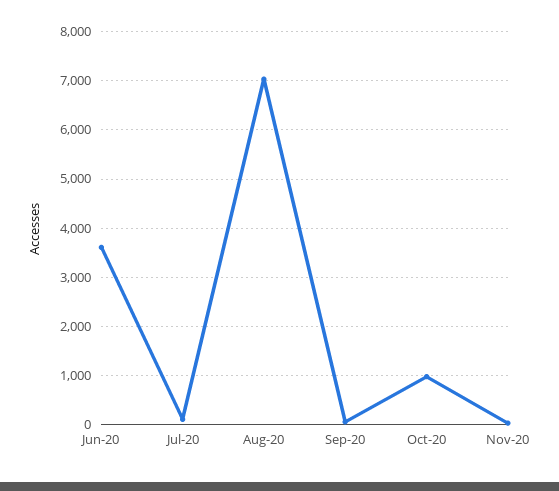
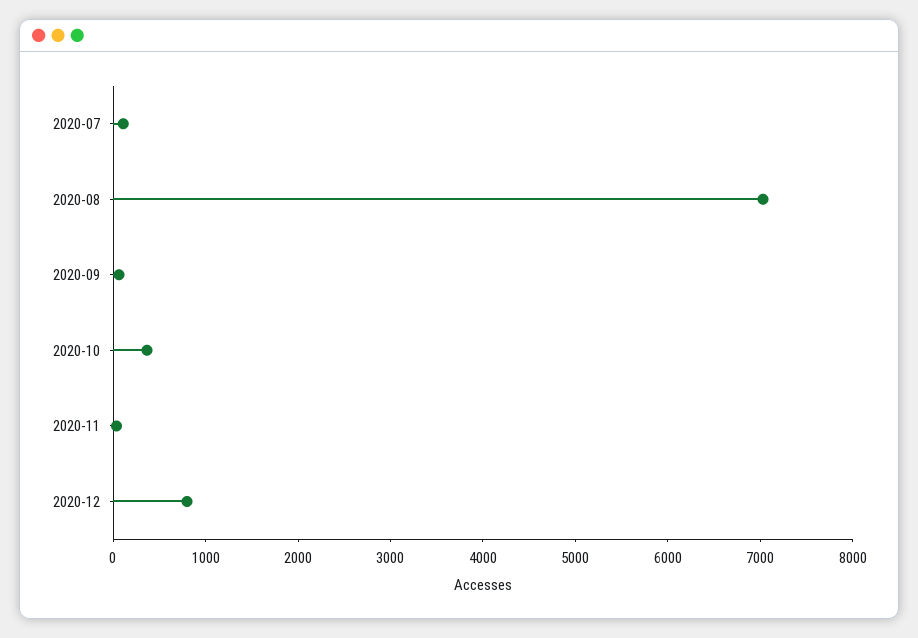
Jun-20: 3600 -> none
Oct-20: 1000 -> 400
2020-12: none -> 800

